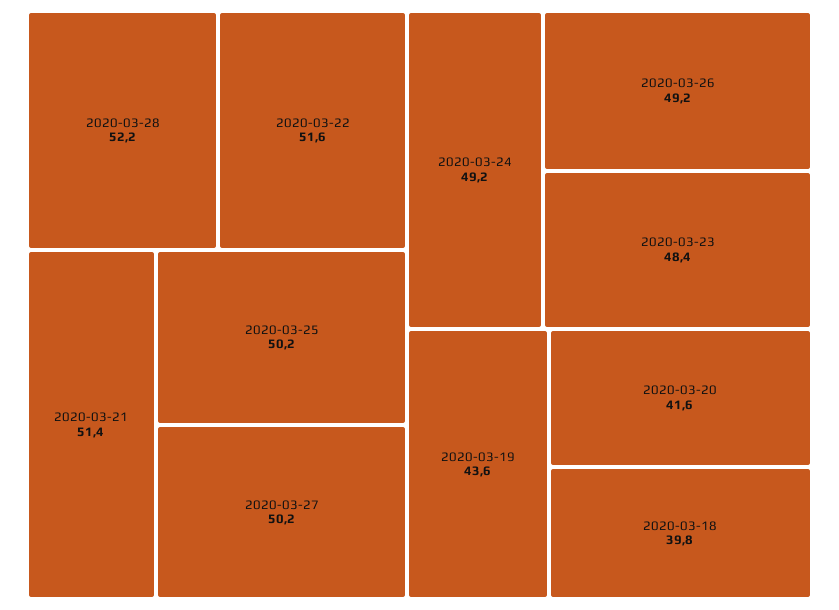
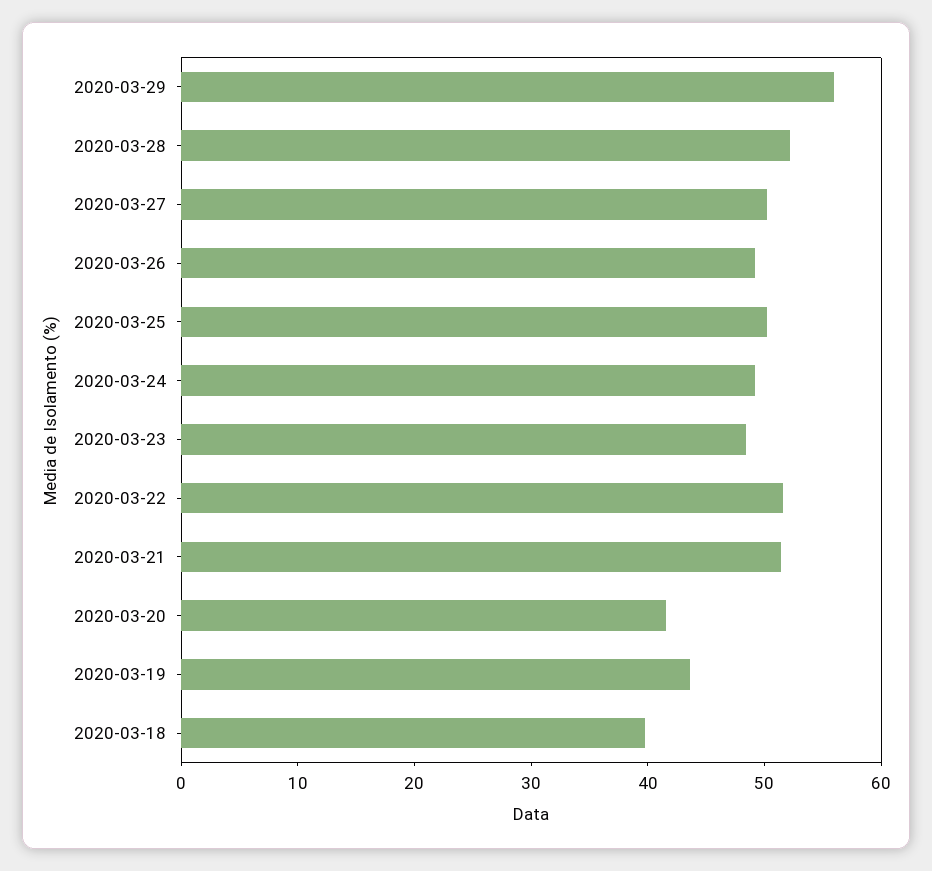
2020-03-29: none -> 56

